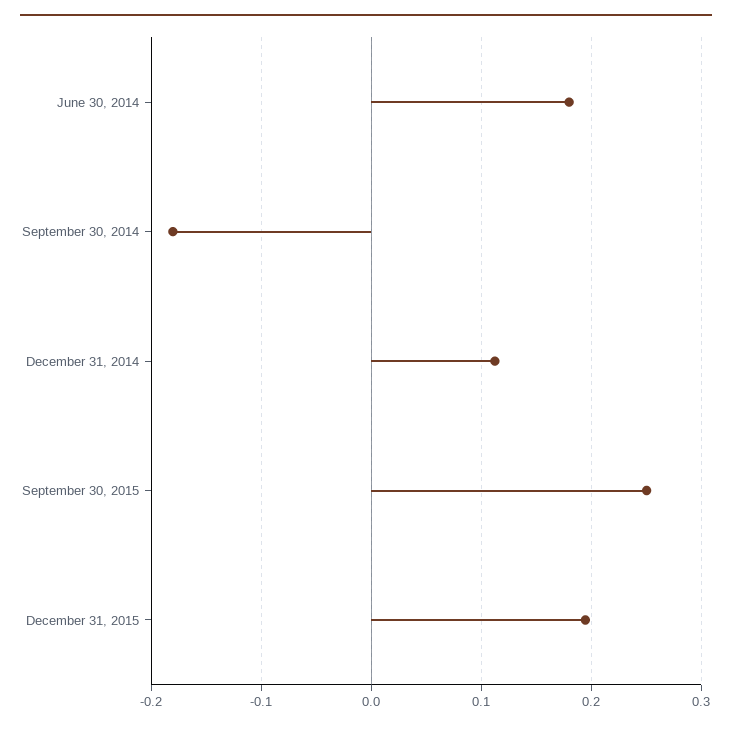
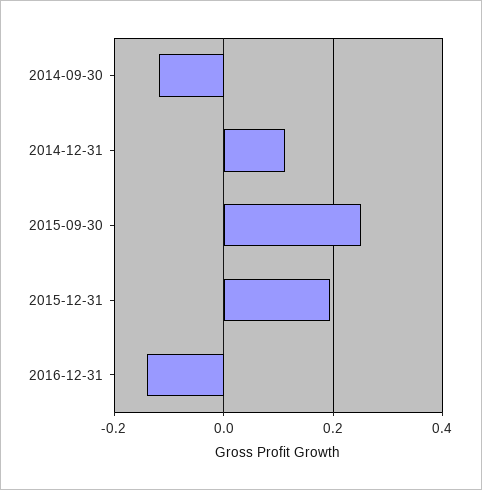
June 30, 2014: 0.18 -> none
September 30, 2014: -0.18 -> -0.12
2016-12-31: none -> -0.14

